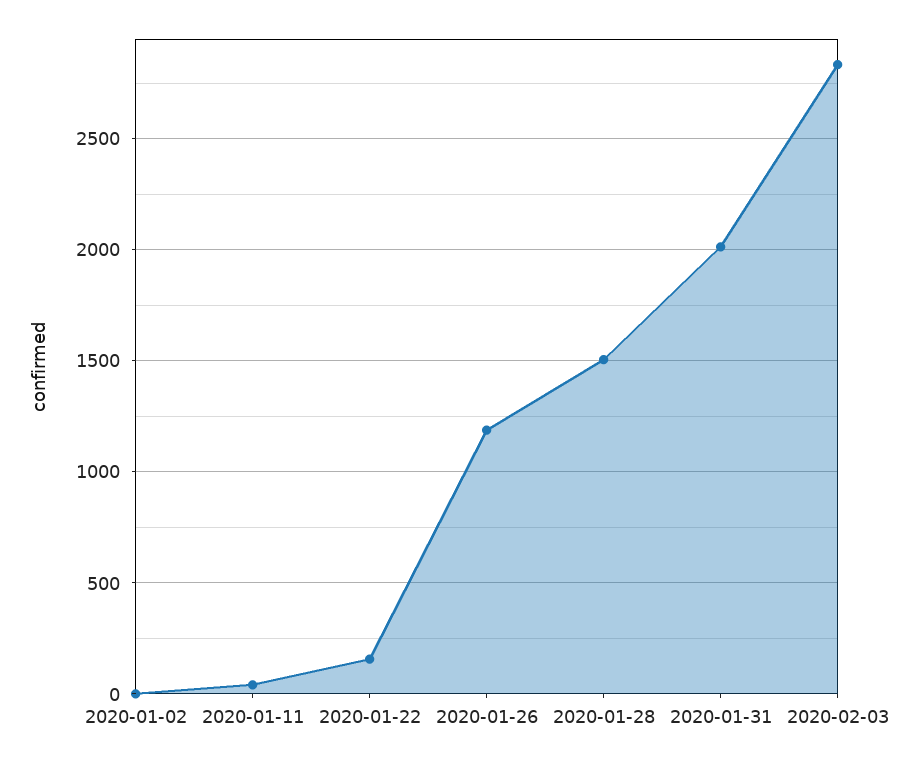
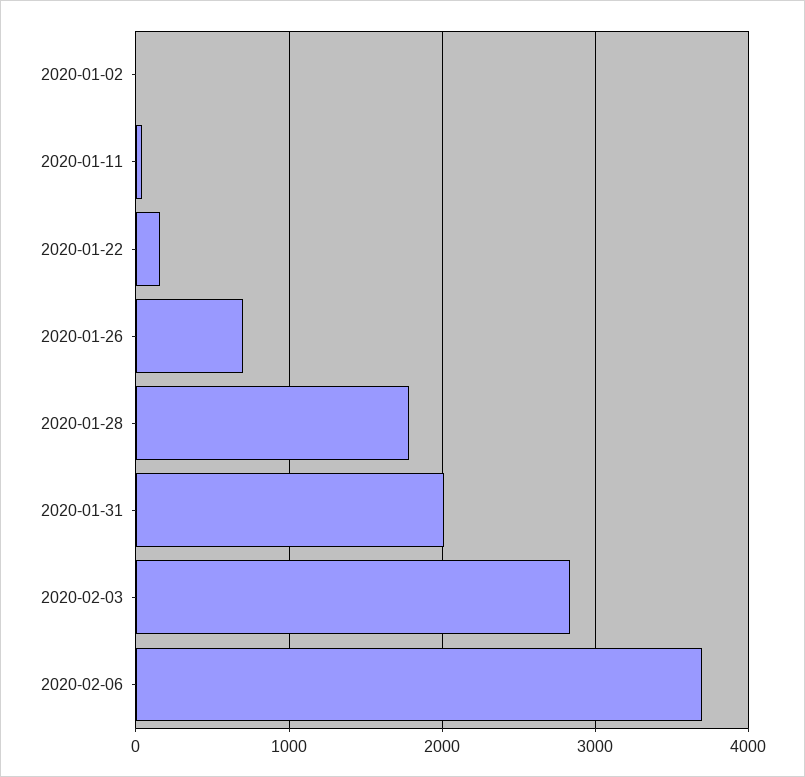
2020-01-26: 1200 -> 700
2020-01-28: 1500 -> 1800
2020-02-06: none -> 3700

